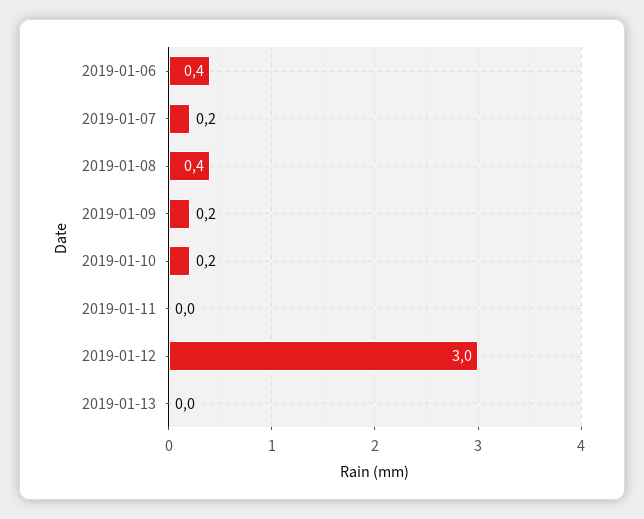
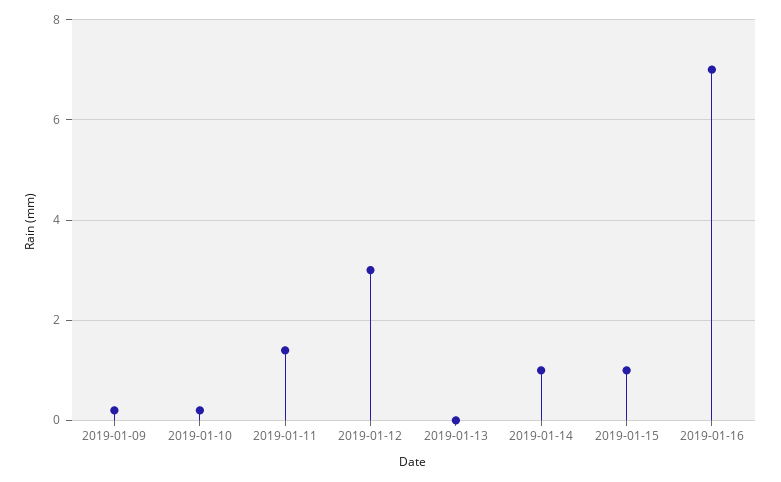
2019-01-06: 0.4 -> none
2019-01-07: 0.2 -> none
2019-01-08: 0.4 -> none
2019-01-11: 0 -> 1.5
2019-01-14: none -> 1
2019-01-15: none -> 1
2019-01-16: none -> 7

